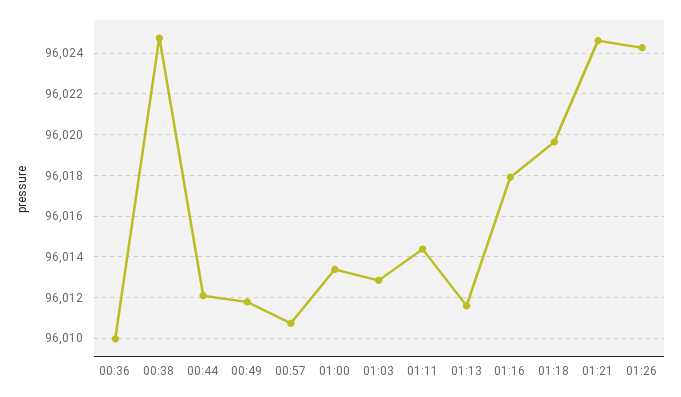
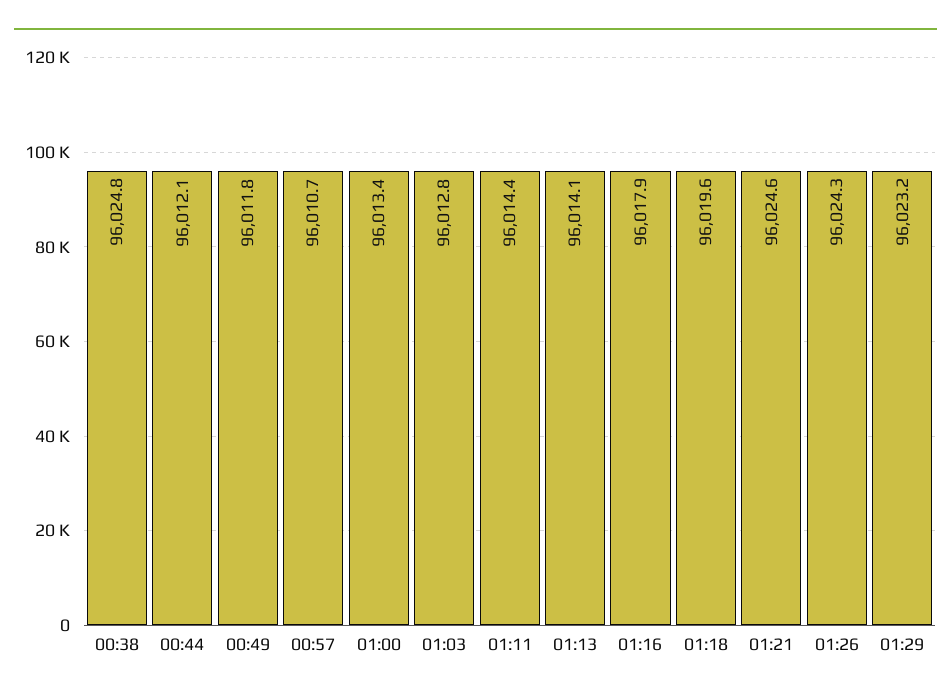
00:36: 96010 -> none
01:13: 96011.5 -> 96014.1
01:29: none -> 96023.2

